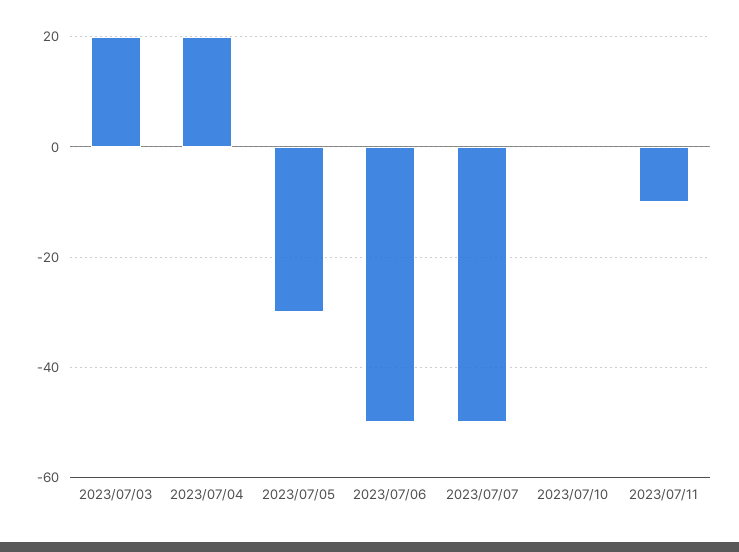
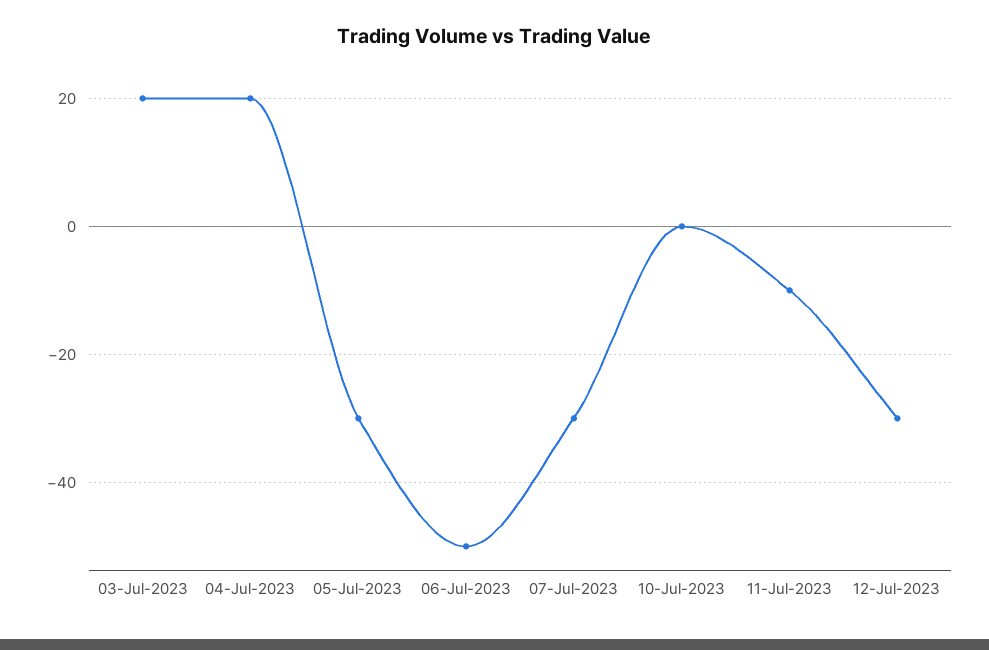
2023/07/07: -50 -> -30
12-Jul-2023: none -> -30

